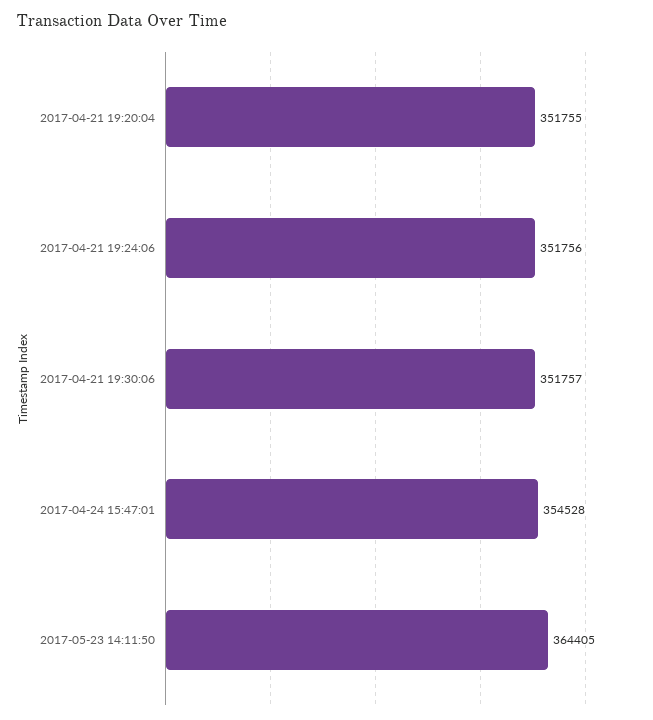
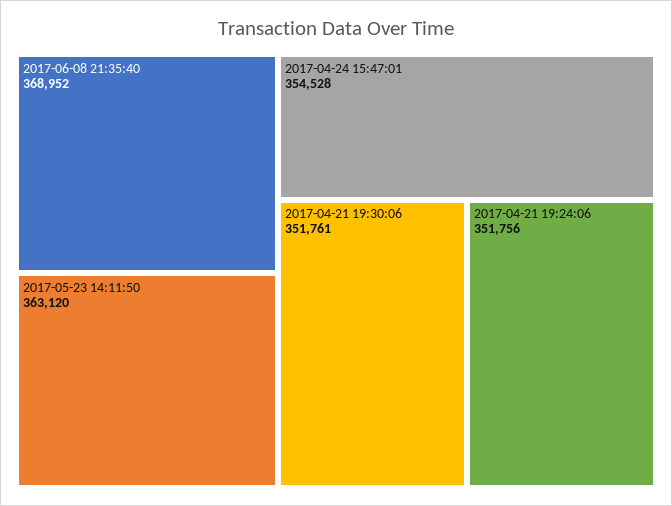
2017-04-21 19:20:04: 351755 -> none
2017-04-21 19:30:06: 351757 -> 351761
2017-05-23 14:11:50: 364405 -> 363120
2017-06-08 21:35:40: none -> 368952

